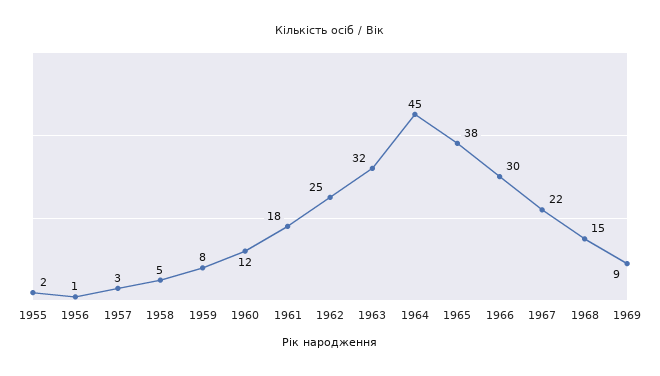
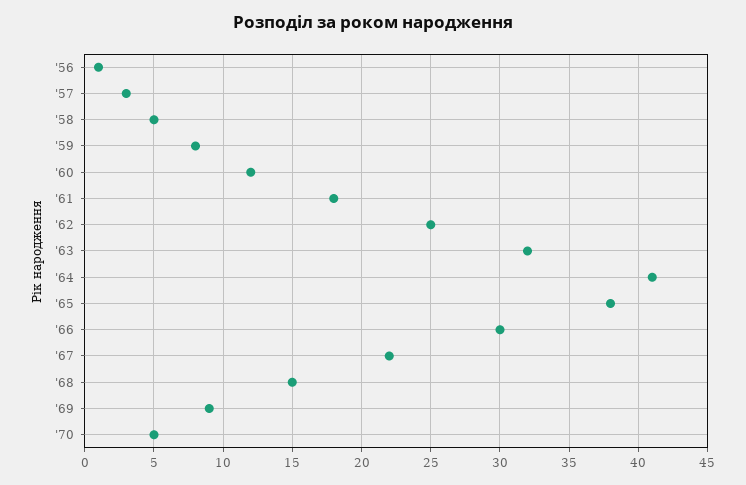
1955: 2 -> none
1964: 45 -> 41
'70: none -> 5

